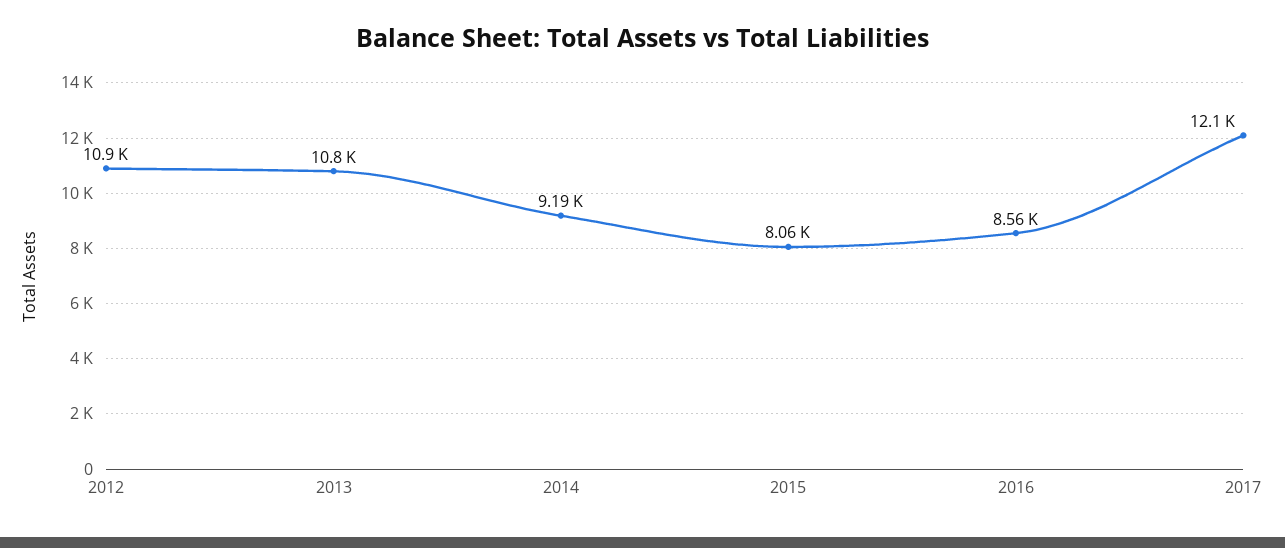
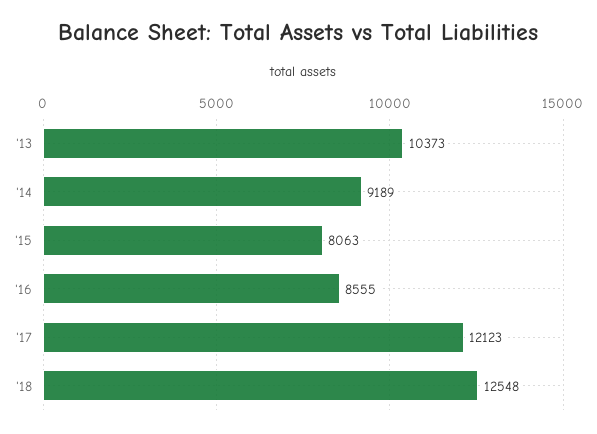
2012: 10900 -> none
2013: 10800 -> 10373
'18: none -> 12548

